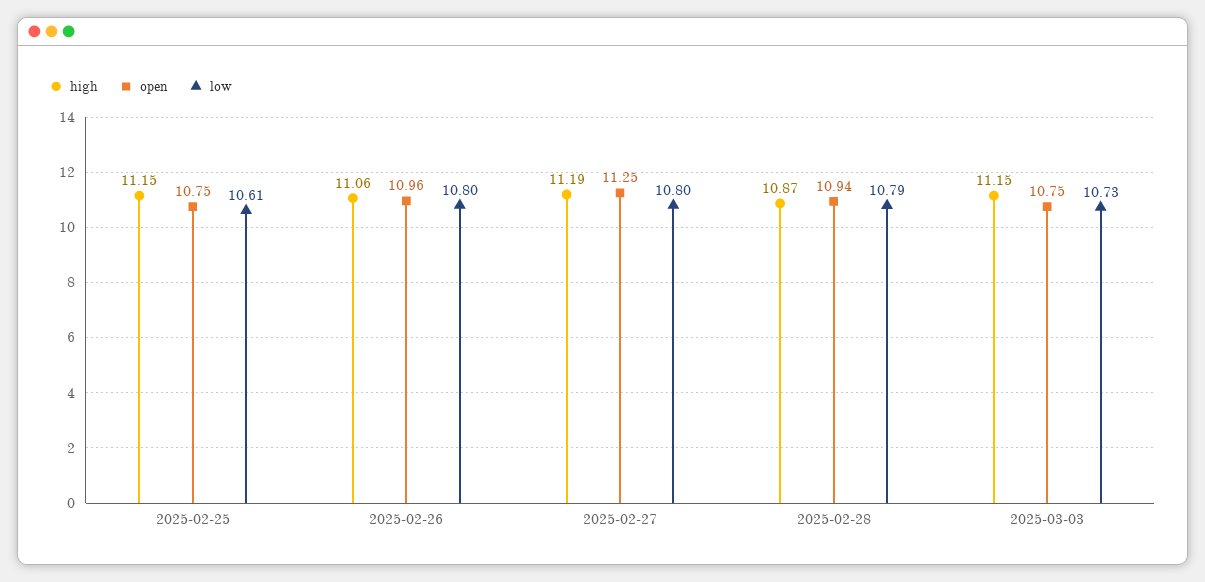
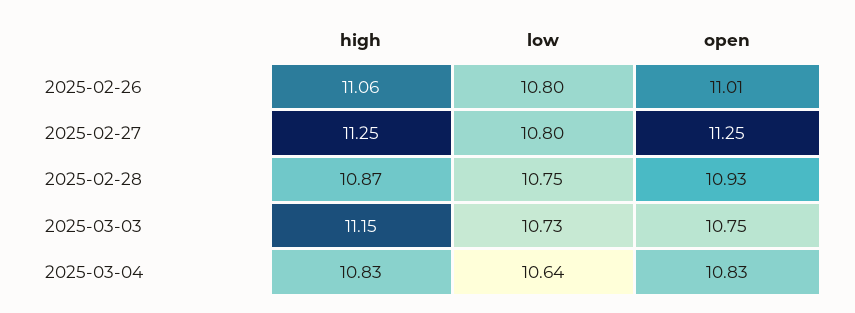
high, 2025-02-25: 11.15 -> none
open, 2025-02-25: 10.75 -> none
low, 2025-02-25: 10.61 -> none
open, 2025-02-26: 10.96 -> 11.01
high, 2025-02-27: 11.19 -> 11.25
open, 2025-02-28: 10.94 -> 10.93
low, 2025-02-28: 10.79 -> 10.75
high, 2025-03-04: none -> 10.83
low, 2025-03-04: none -> 10.64
open, 2025-03-04: none -> 10.83

